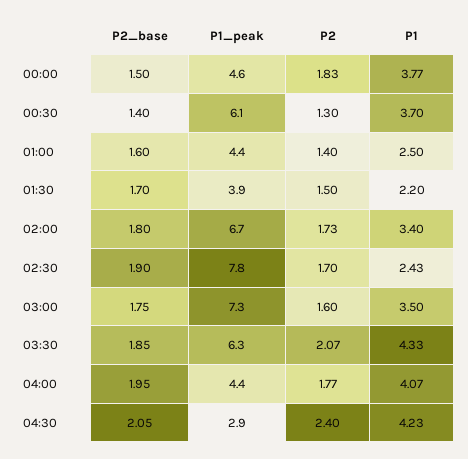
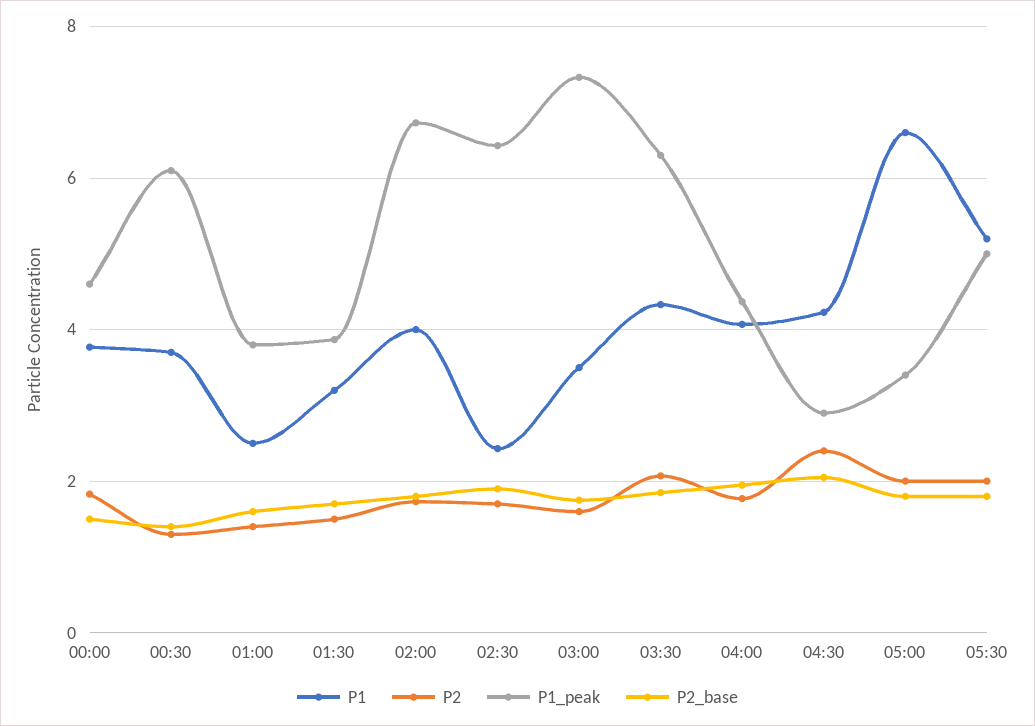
P1_peak, 01:00: 4.4 -> 3.8
P1, 01:30: 2.2 -> 3.2
P1, 02:00: 3.4 -> 4
P1_peak, 02:30: 7.8 -> 6.4
P1, 05:00: none -> 6.6
P2, 05:00: none -> 2
P1_peak, 05:00: none -> 3.4
P2_base, 05:00: none -> 1.8
P1, 05:30: none -> 5.2
P2, 05:30: none -> 2
P1_peak, 05:30: none -> 5
P2_base, 05:30: none -> 1.8

